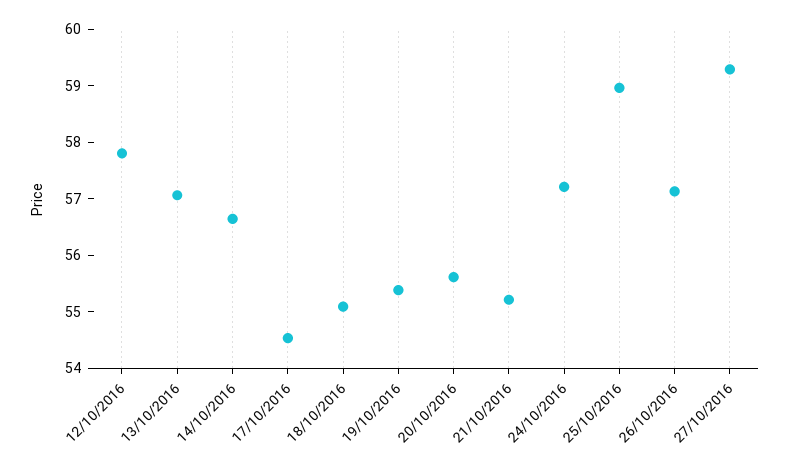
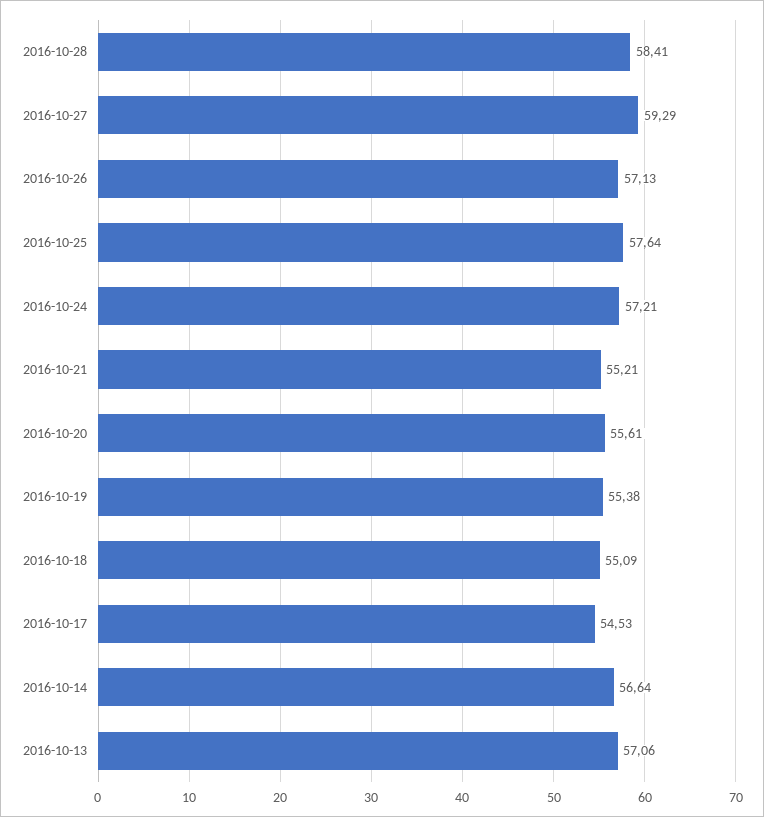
12/10/2016: 57.8 -> none
25/10/2016: 59 -> 57.64
2016-10-28: none -> 58.41

